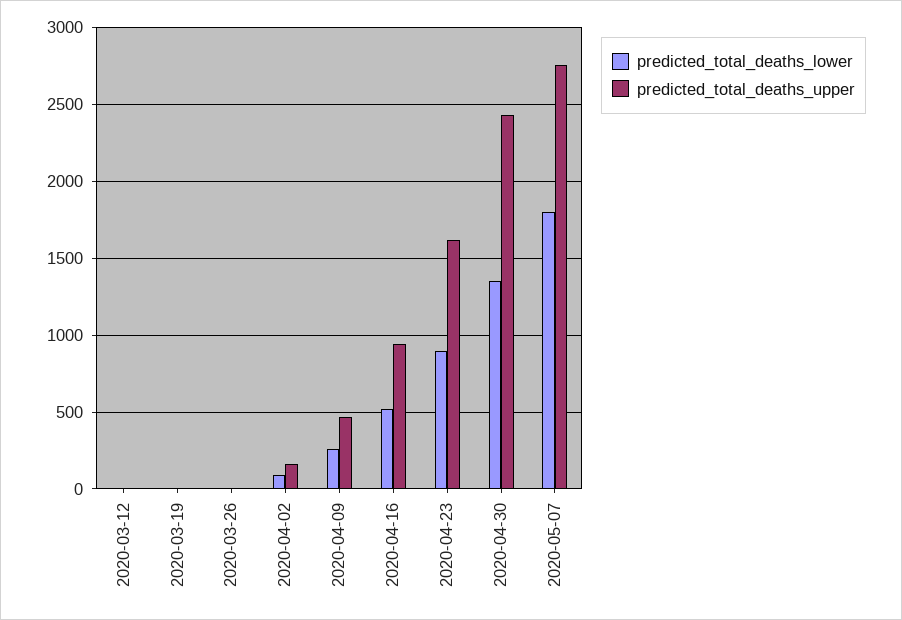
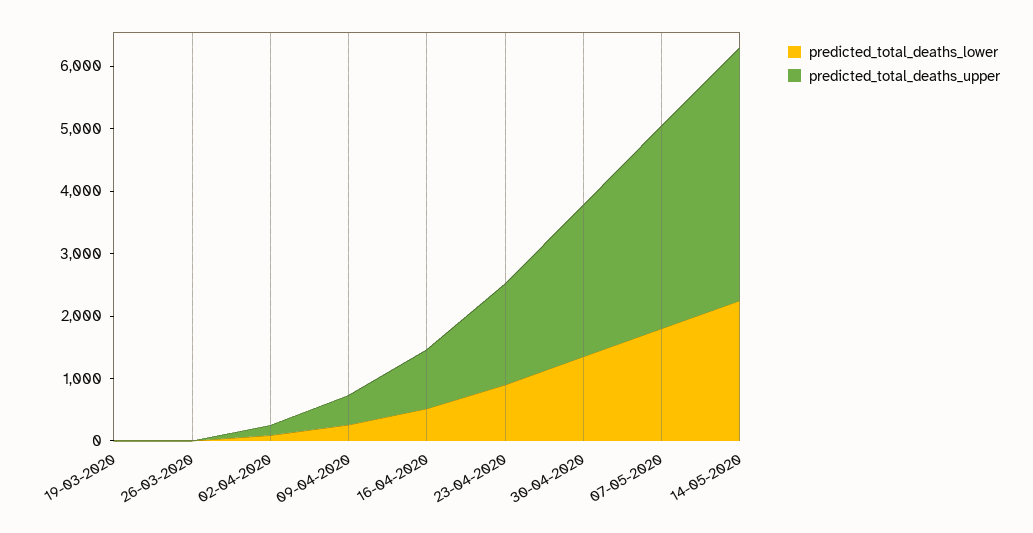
predicted_total_deaths_lower, 2020-03-12: 0 -> none
predicted_total_deaths_upper, 2020-03-12: 0 -> none
predicted_total_deaths_upper, 2020-05-07: 2750 -> 3200
predicted_total_deaths_lower, 14-05-2020: none -> 2200
predicted_total_deaths_upper, 14-05-2020: none -> 4000

